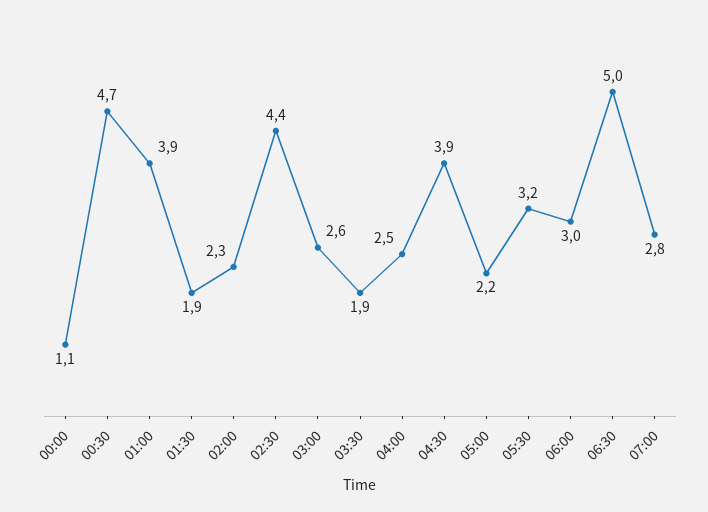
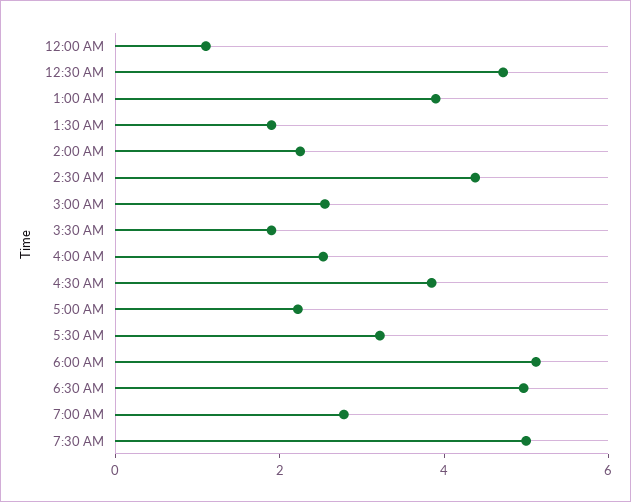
06:00: 3 -> 5
7:30 AM: none -> 5

